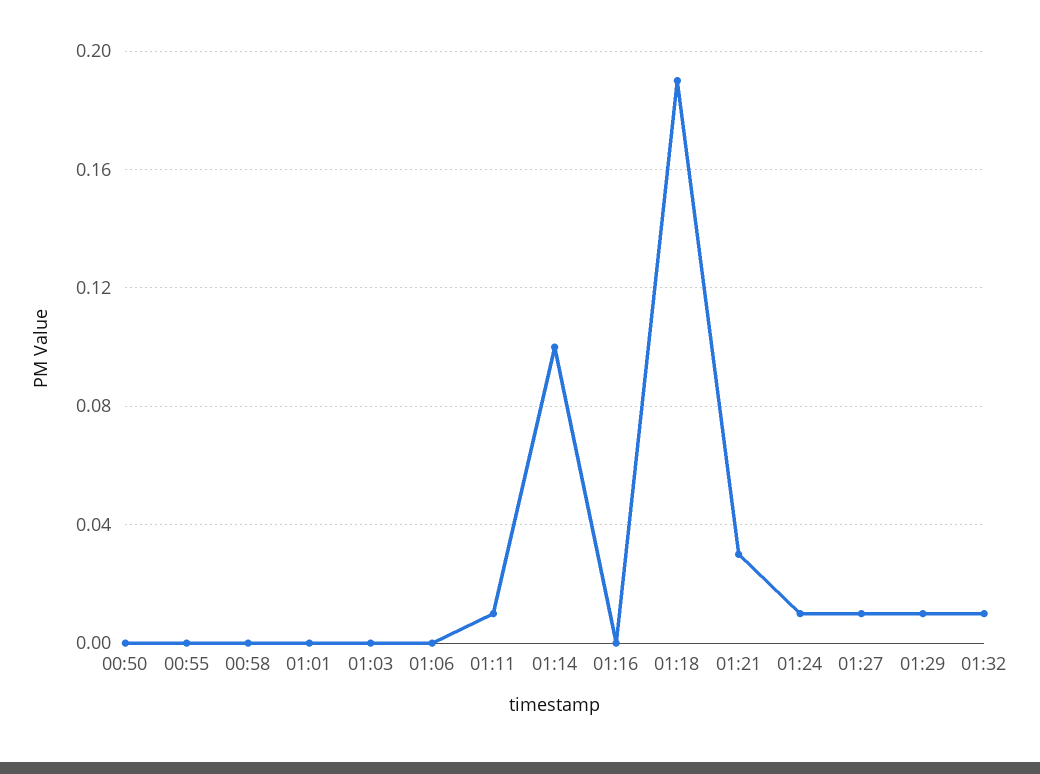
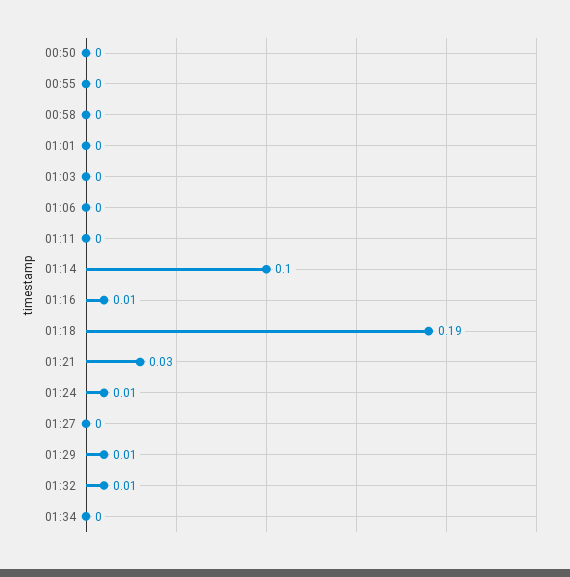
01:11: 0.01 -> 0
01:16: 0 -> 0.01
01:27: 0.01 -> 0
01:34: none -> 0

